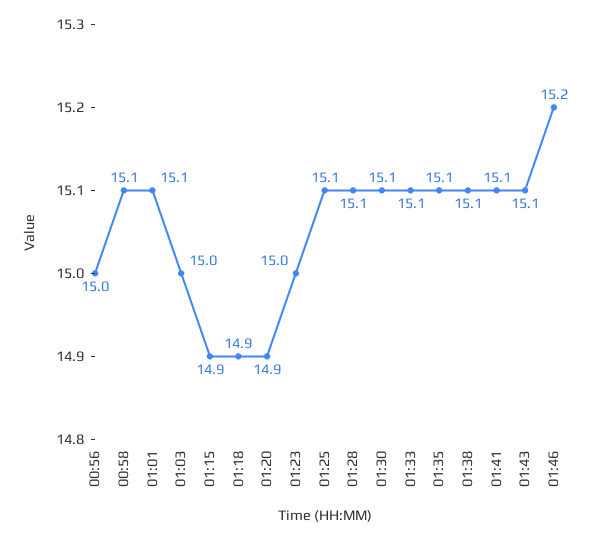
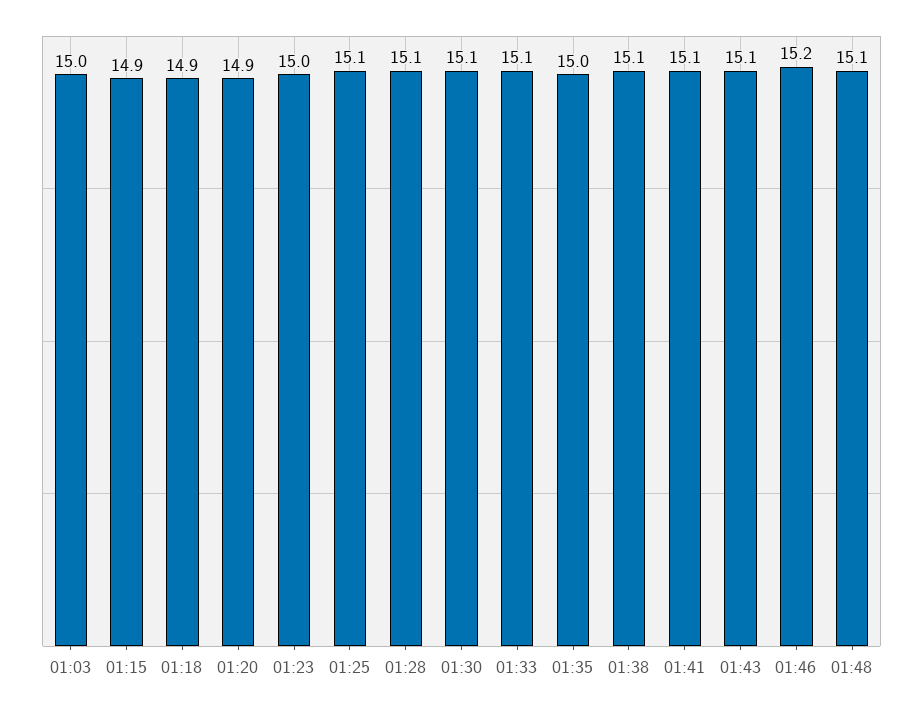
00:56: 15 -> none
00:58: 15.1 -> none
01:01: 15.1 -> none
01:35: 15.1 -> 15
01:48: none -> 15.1

